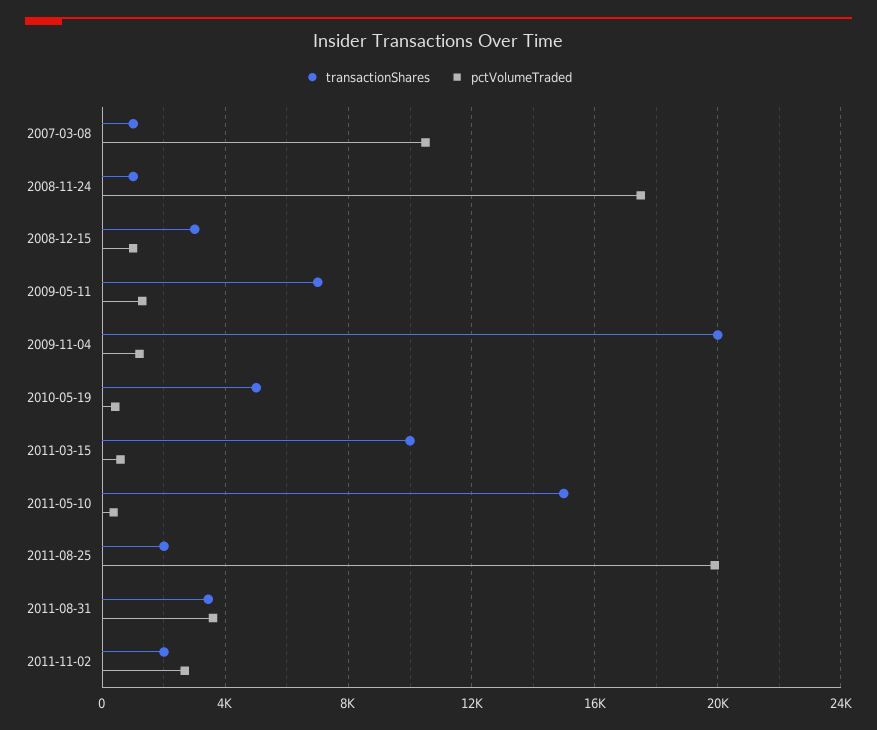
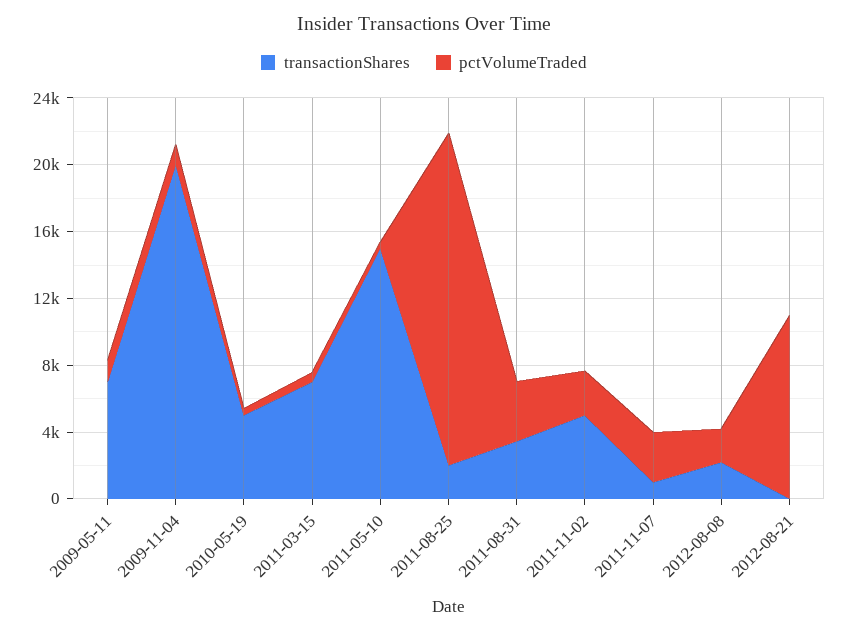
transactionShares, 2007-03-08: 1000 -> none
pctVolumeTraded, 2007-03-08: 10500 -> none
transactionShares, 2008-11-24: 1000 -> none
pctVolumeTraded, 2008-11-24: 17500 -> none
transactionShares, 2008-12-15: 3000 -> none
pctVolumeTraded, 2008-12-15: 1000 -> none
transactionShares, 2011-03-15: 10000 -> 7000
transactionShares, 2011-11-02: 2000 -> 5000
transactionShares, 2011-11-07: none -> 1000
pctVolumeTraded, 2011-11-07: none -> 3000
transactionShares, 2012-08-08: none -> 2000
pctVolumeTraded, 2012-08-08: none -> 2000
transactionShares, 2012-08-21: none -> 0
pctVolumeTraded, 2012-08-21: none -> 11000

